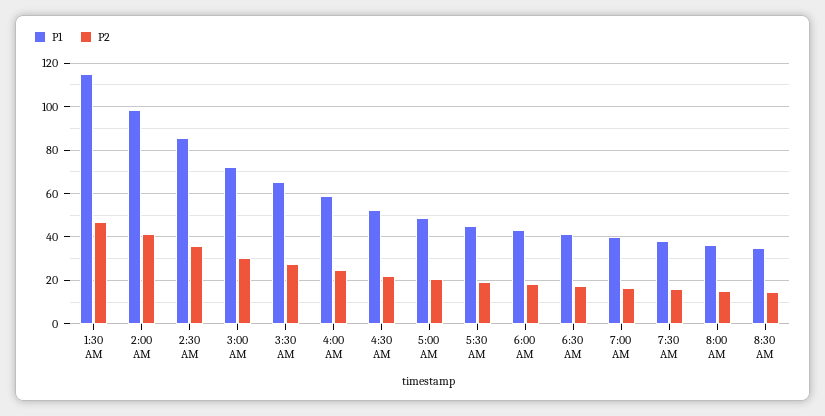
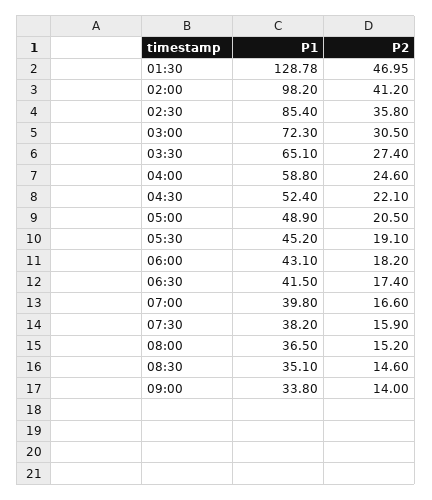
P1, 1:30 AM: 115 -> 128.78
P1, 09:00: none -> 33.8
P2, 09:00: none -> 14

